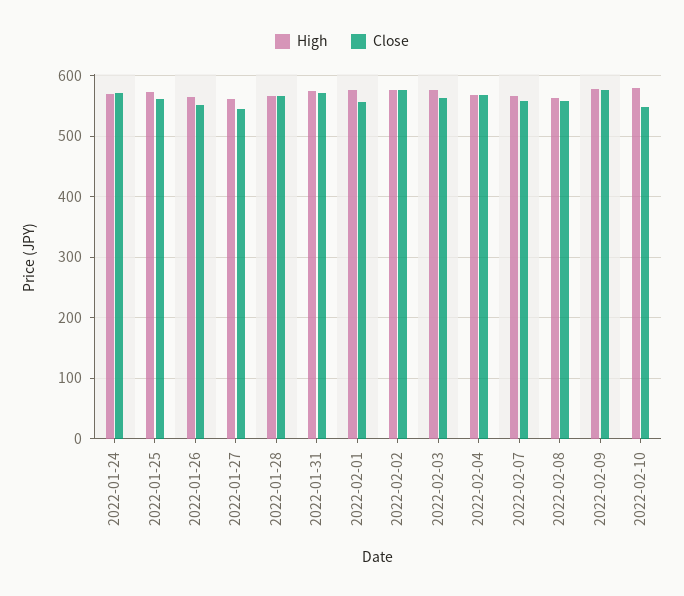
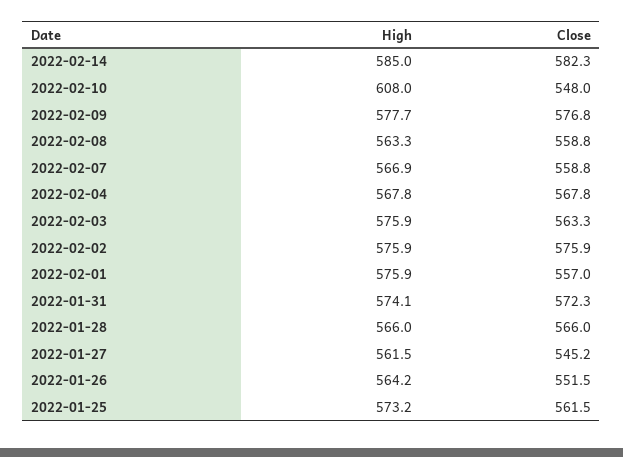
High, 2022-01-24: 570 -> none
Close, 2022-01-24: 570 -> none
High, 2022-02-10: 580 -> 608
High, 2022-02-14: none -> 585
Close, 2022-02-14: none -> 582.3

